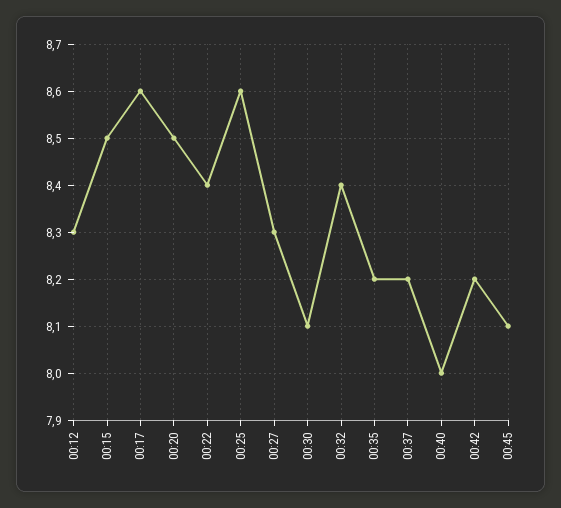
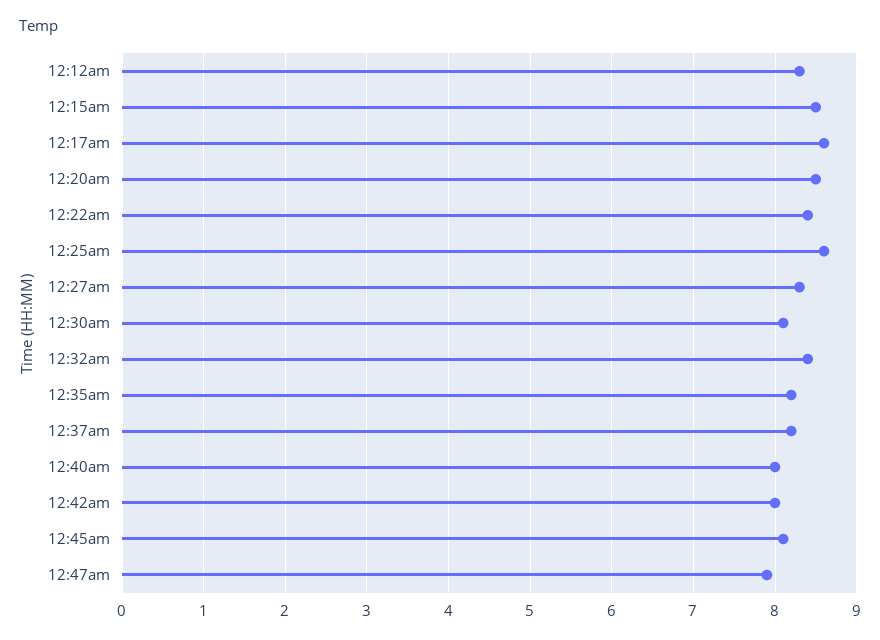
00:42: 8.2 -> 8
12:47am: none -> 7.9

